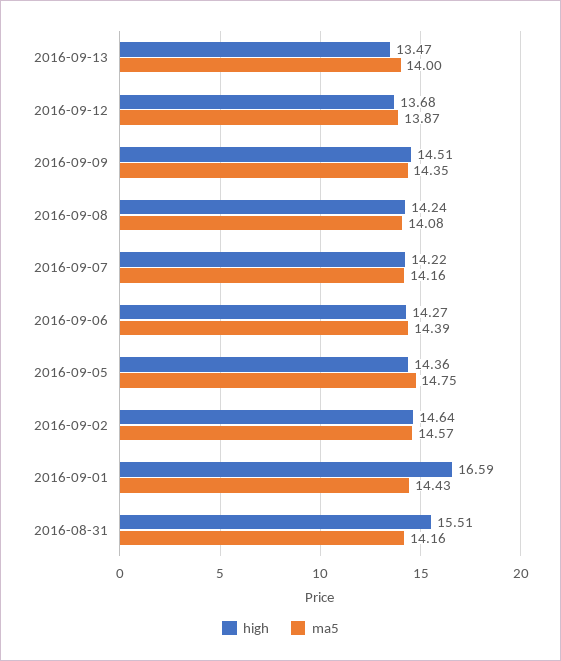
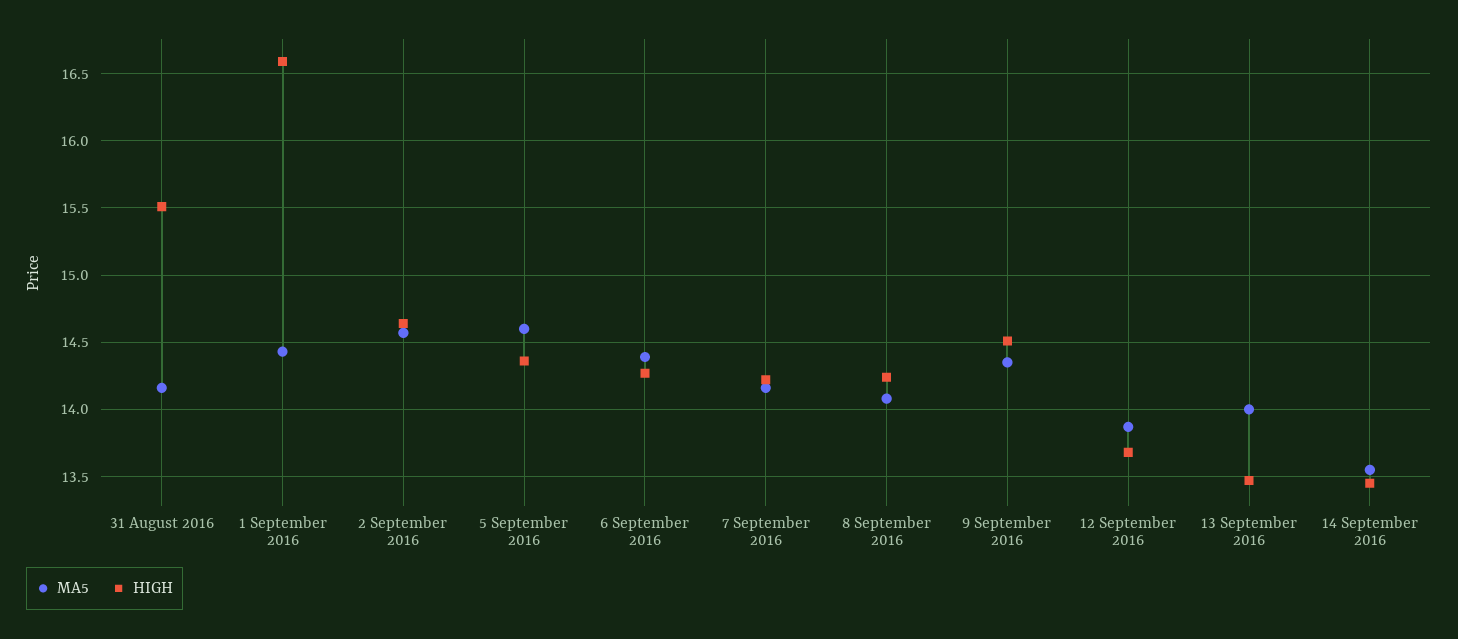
ma5, 2016-09-05: 14.75 -> 14.6
ma5, 14 September 2016: none -> 13.55
high, 14 September 2016: none -> 13.45

